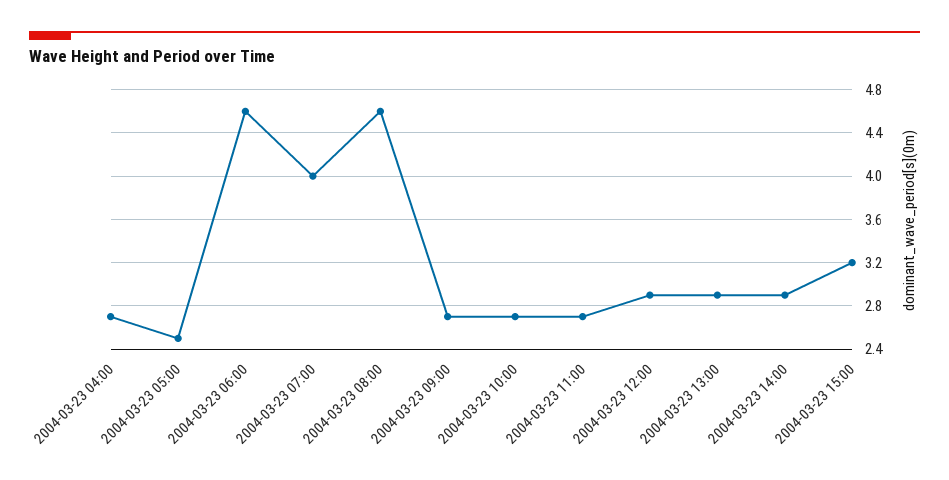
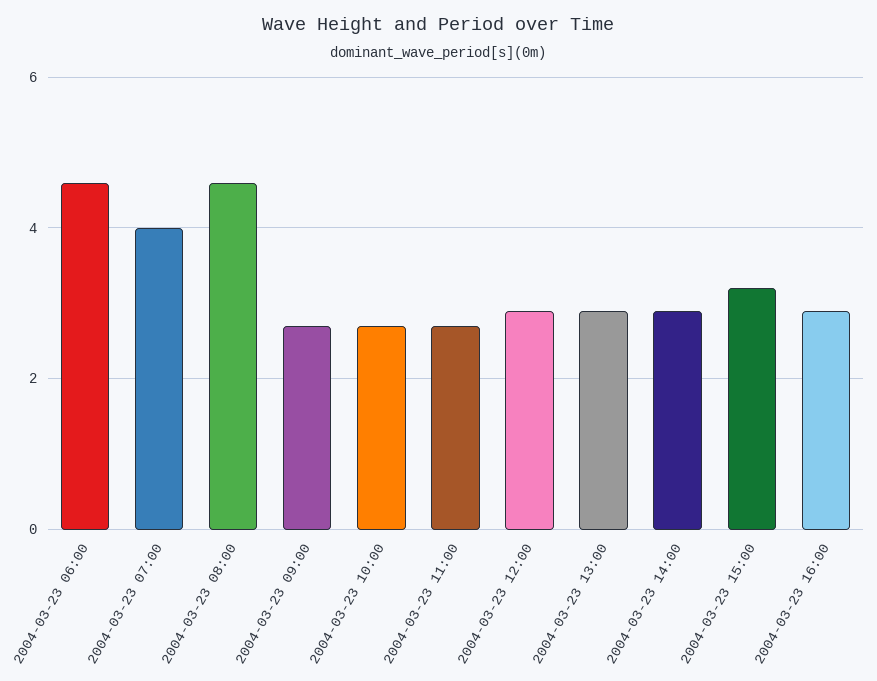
2004-03-23 04:00: 2.7 -> none
2004-03-23 05:00: 2.5 -> none
2004-03-23 16:00: none -> 3

